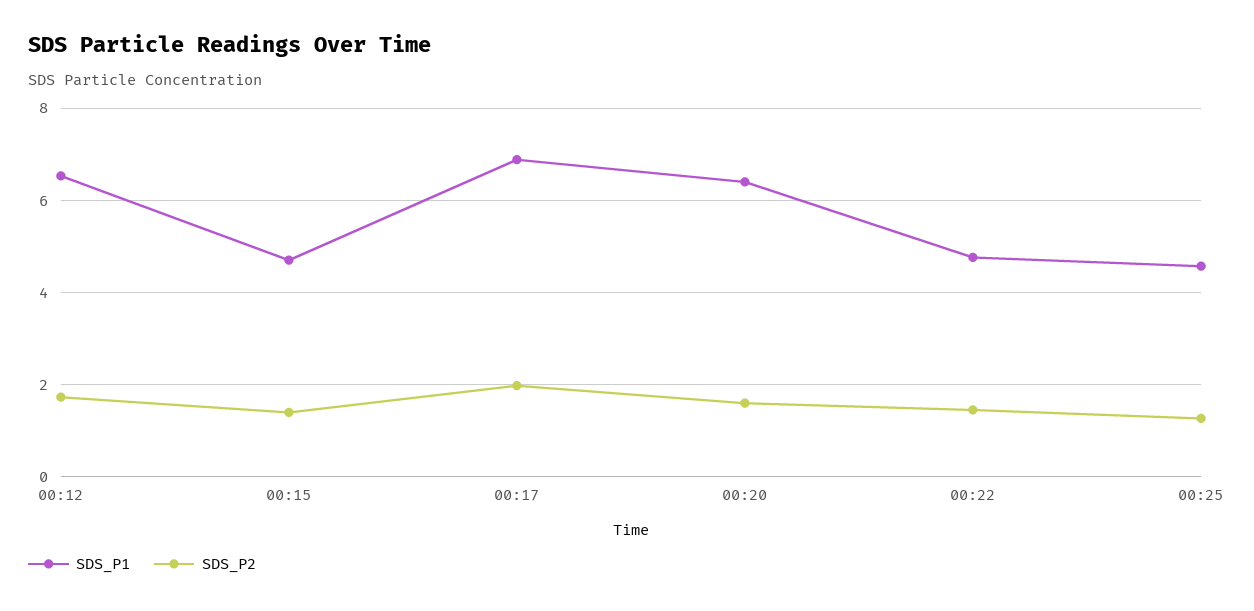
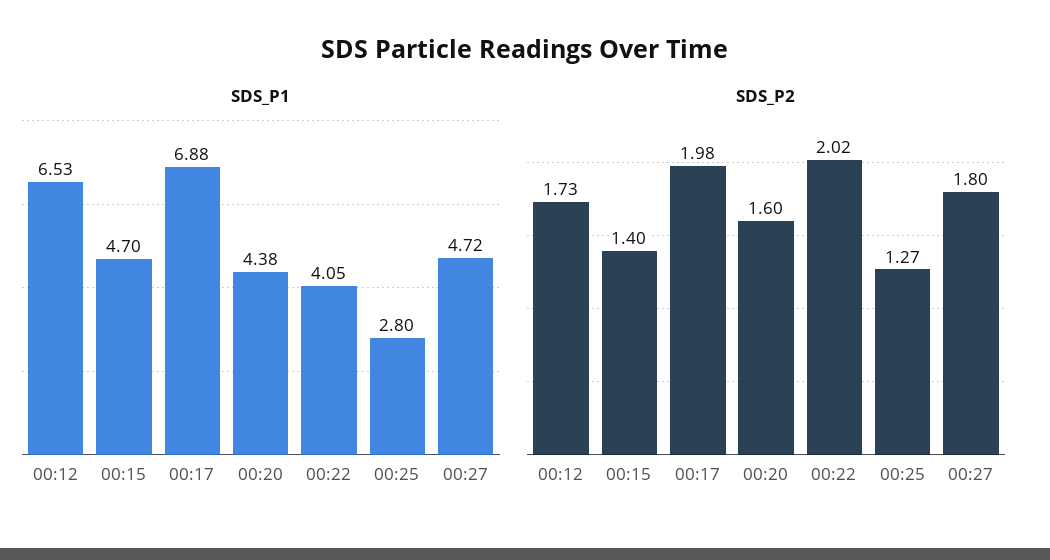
SDS_P1, 00:20: 6.4 -> 4.38
SDS_P1, 00:22: 4.8 -> 4.05
SDS_P2, 00:22: 1.4 -> 2.02
SDS_P1, 00:25: 4.6 -> 2.8
SDS_P1, 00:27: none -> 4.72
SDS_P2, 00:27: none -> 1.8

